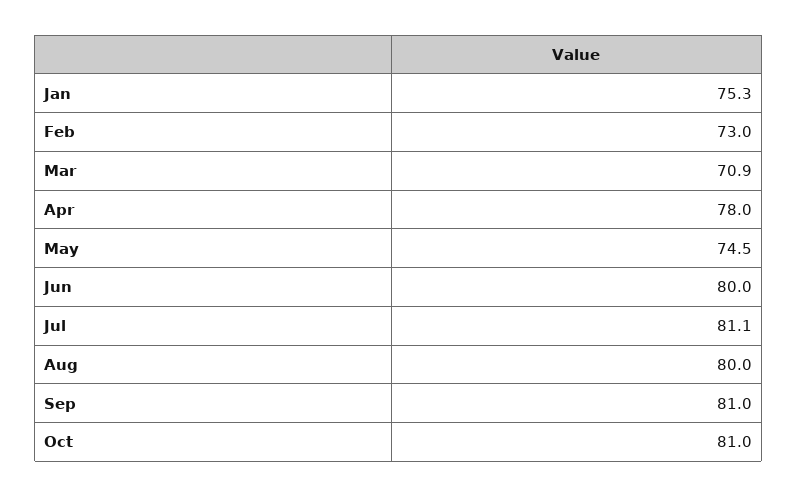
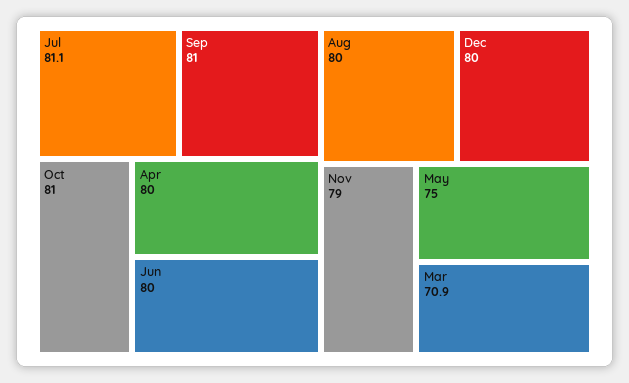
Jan: 75.3 -> none
Feb: 73 -> none
Apr: 78 -> 80
May: 74.5 -> 75
Dec: none -> 80
Nov: none -> 79

